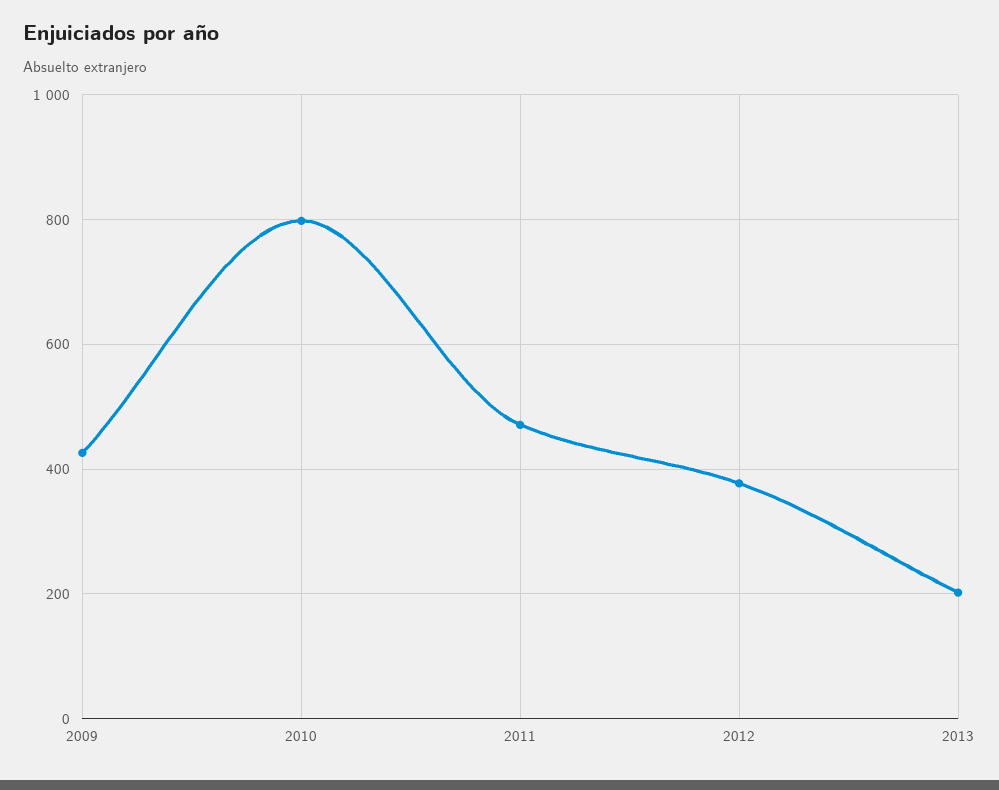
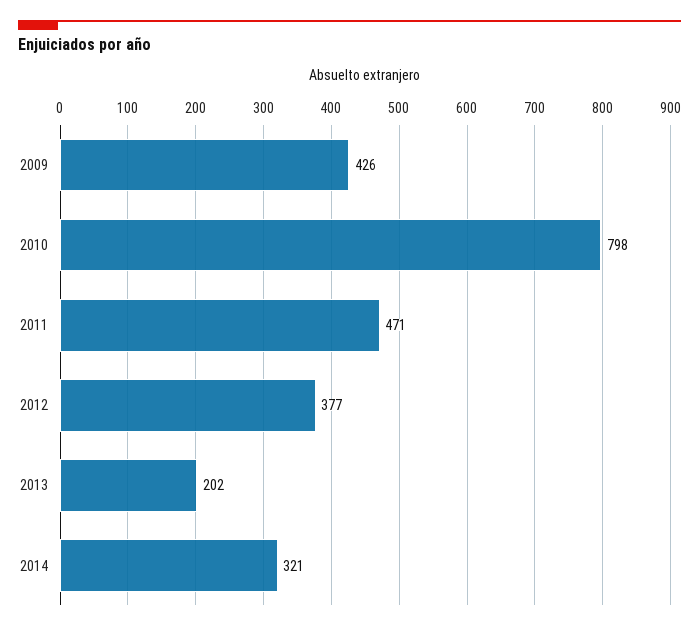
2014: none -> 321

